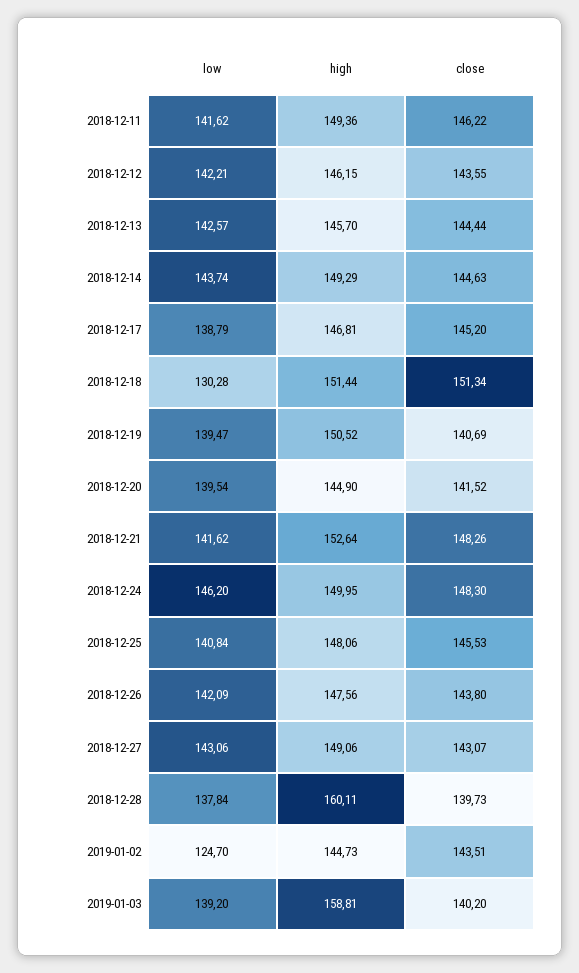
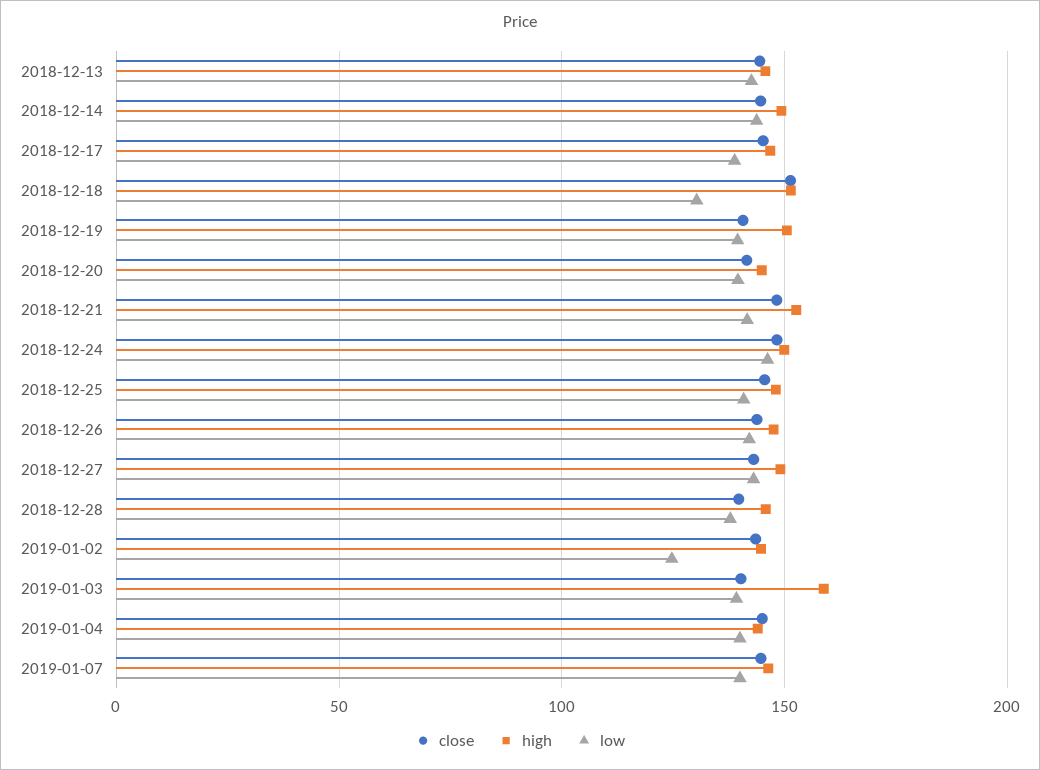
low, 2018-12-11: 141.62 -> none
high, 2018-12-11: 149.36 -> none
close, 2018-12-11: 146.22 -> none
low, 2018-12-12: 142.21 -> none
high, 2018-12-12: 146.15 -> none
close, 2018-12-12: 143.55 -> none
high, 2018-12-28: 160.11 -> 145
close, 2019-01-04: none -> 145
high, 2019-01-04: none -> 145
low, 2019-01-04: none -> 140
close, 2019-01-07: none -> 145
high, 2019-01-07: none -> 145
low, 2019-01-07: none -> 140

